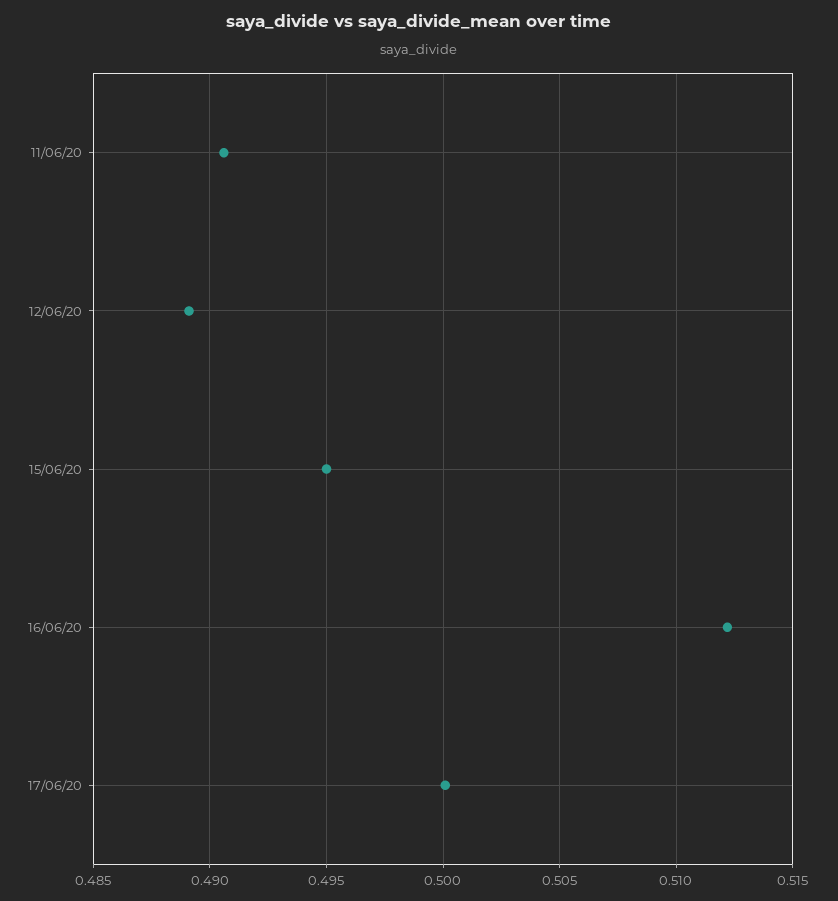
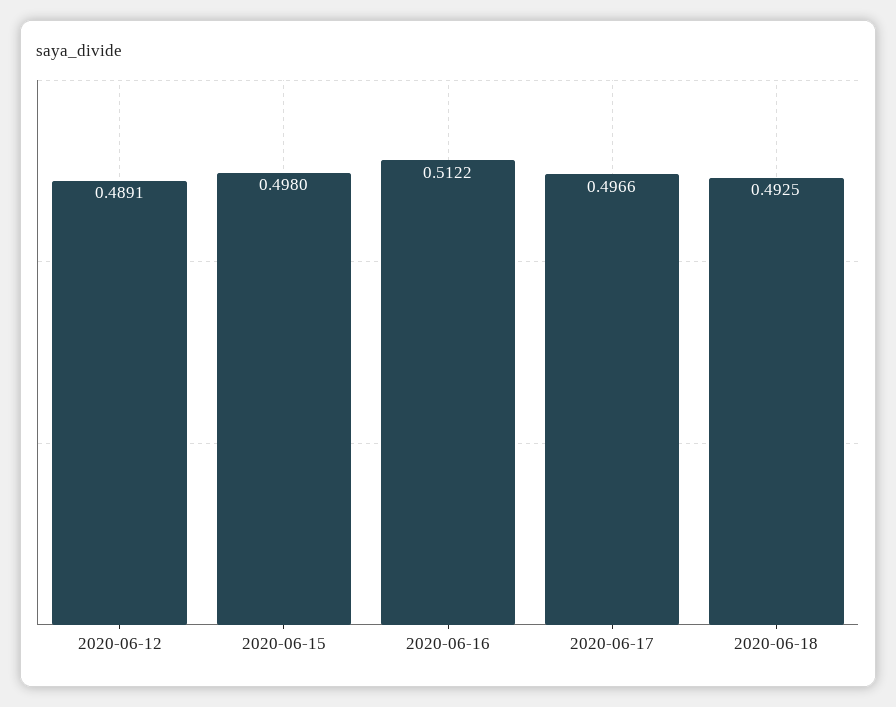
11/06/20: 0.4905 -> none
15/06/20: 0.495 -> 0.498
17/06/20: 0.5 -> 0.4966
2020-06-18: none -> 0.4925

